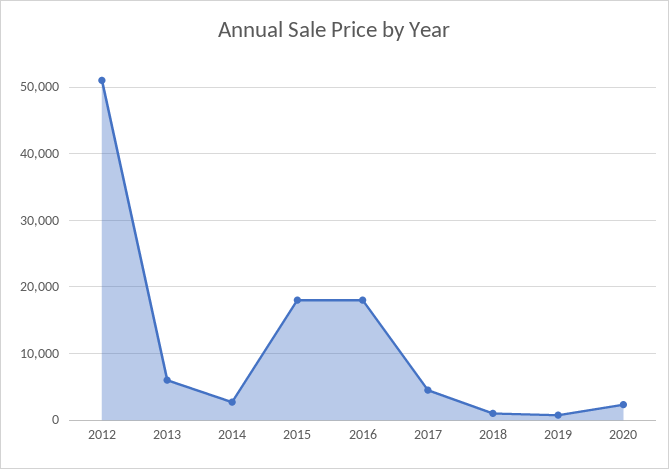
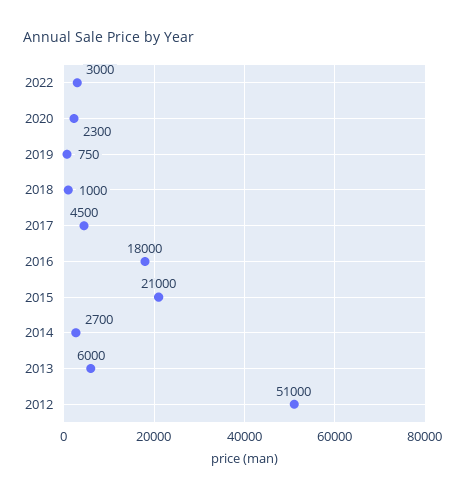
2015: 18000 -> 21000
2022: none -> 3000

